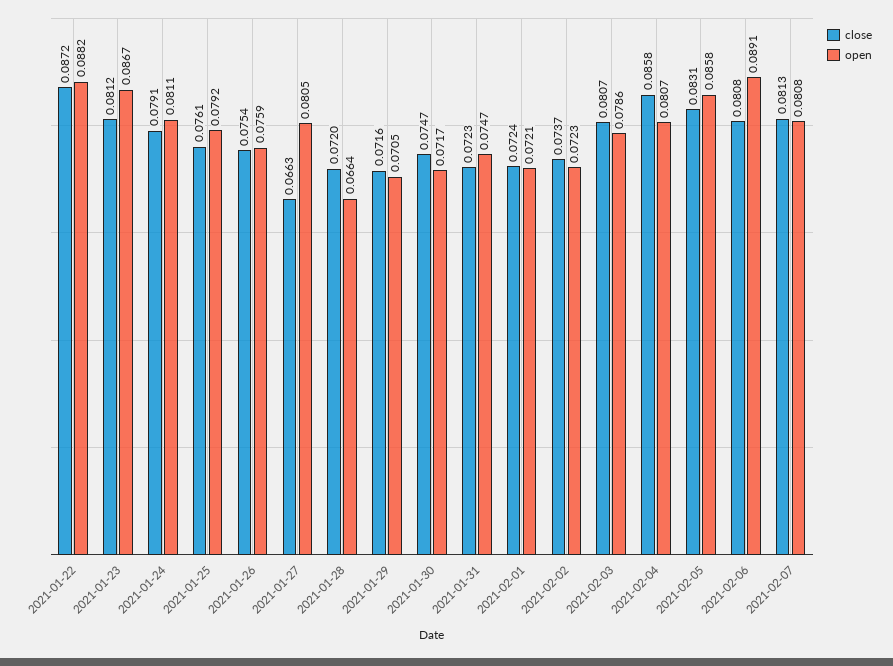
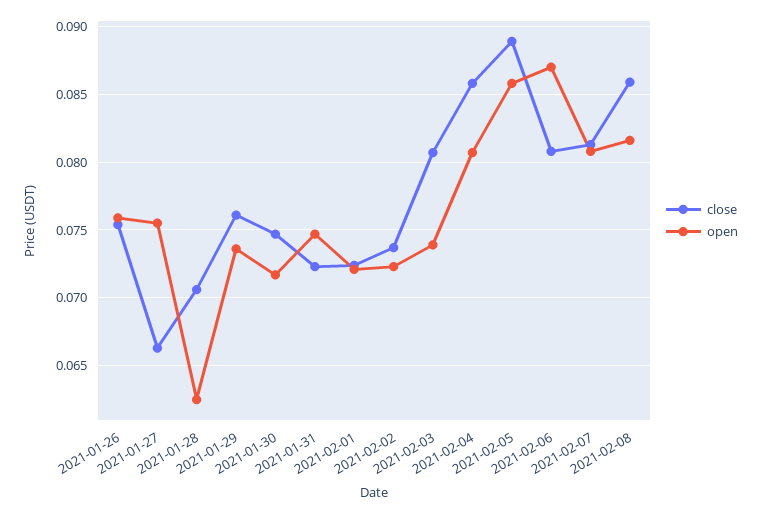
close, 2021-01-22: 0.0872 -> none
open, 2021-01-22: 0.0882 -> none
close, 2021-01-23: 0.0812 -> none
open, 2021-01-23: 0.0867 -> none
close, 2021-01-24: 0.0791 -> none
open, 2021-01-24: 0.0811 -> none
close, 2021-01-25: 0.0761 -> none
open, 2021-01-25: 0.0792 -> none
open, 2021-01-27: 0.0805 -> 0.0755
close, 2021-01-28: 0.072 -> 0.0705
open, 2021-01-28: 0.0664 -> 0.0625
close, 2021-01-29: 0.0716 -> 0.076
open, 2021-01-29: 0.0705 -> 0.0735
open, 2021-02-03: 0.0786 -> 0.074
close, 2021-02-05: 0.0831 -> 0.089
open, 2021-02-06: 0.0891 -> 0.087
close, 2021-02-08: none -> 0.086
open, 2021-02-08: none -> 0.0815

